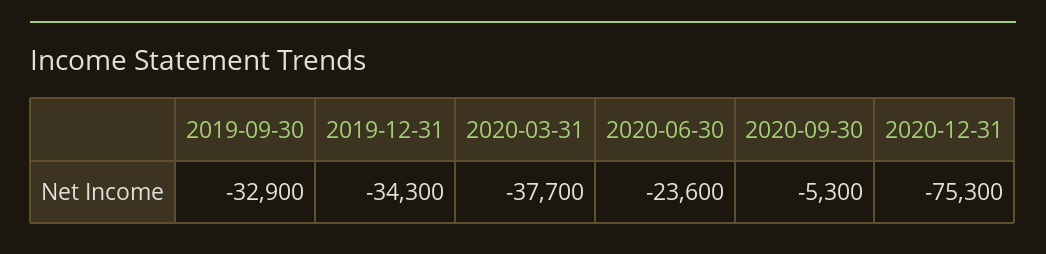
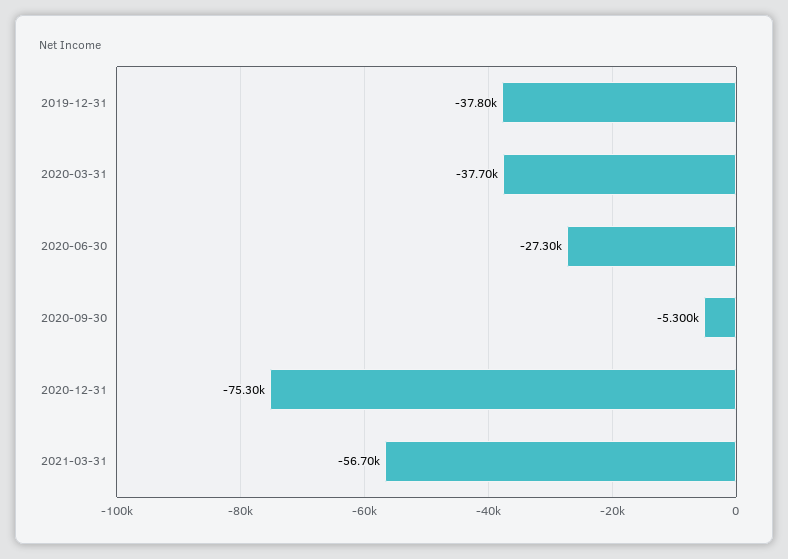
2019-09-30: -32900 -> none
2019-12-31: -34300 -> -37800
2020-06-30: -23600 -> -27300
2021-03-31: none -> -56700

